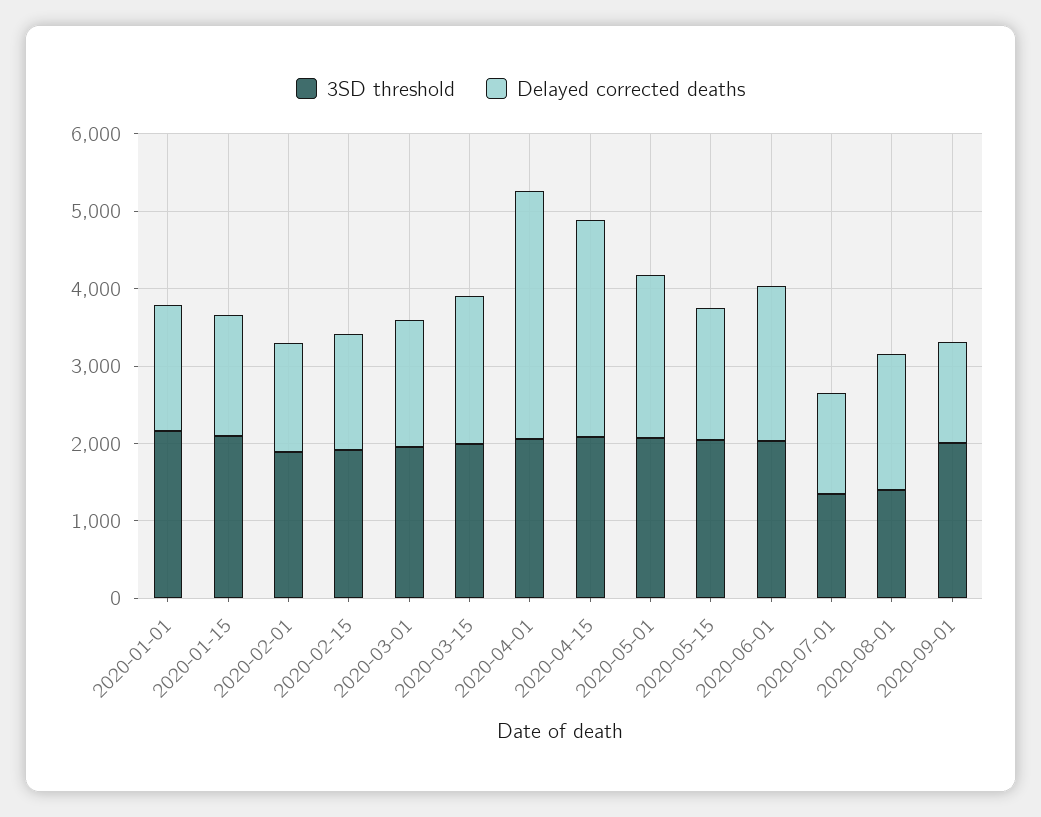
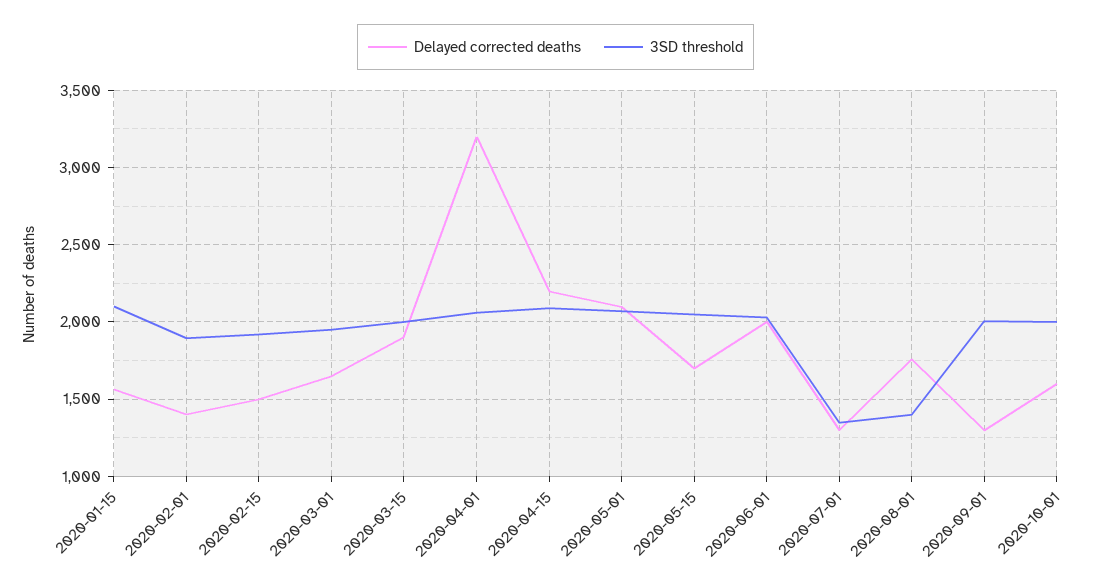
3SD threshold, 2020-01-01: 2200 -> none
Delayed corrected deaths, 2020-01-01: 1600 -> none
Delayed corrected deaths, 2020-04-15: 2800 -> 2200
Delayed corrected deaths, 2020-10-01: none -> 1600
3SD threshold, 2020-10-01: none -> 2000

